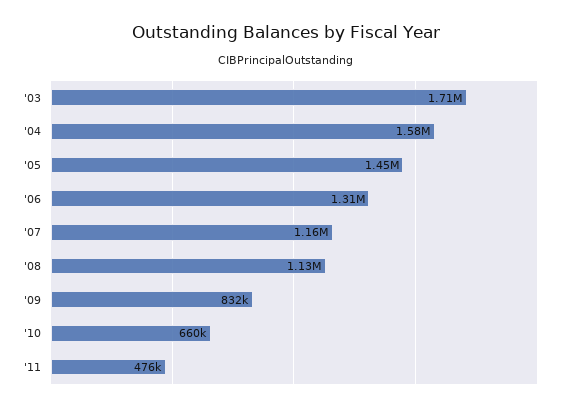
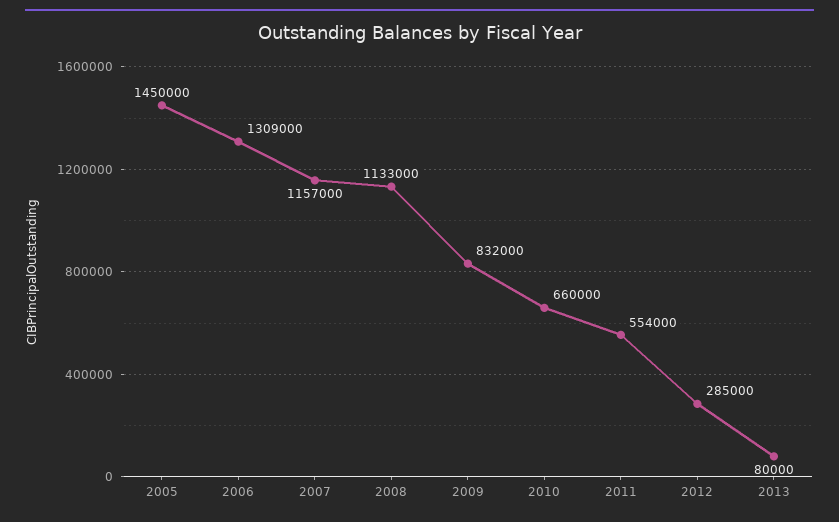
'03: 1710000 -> none
'04: 1580000 -> none
'11: 476000 -> 554000
2012: none -> 285000
2013: none -> 80000

